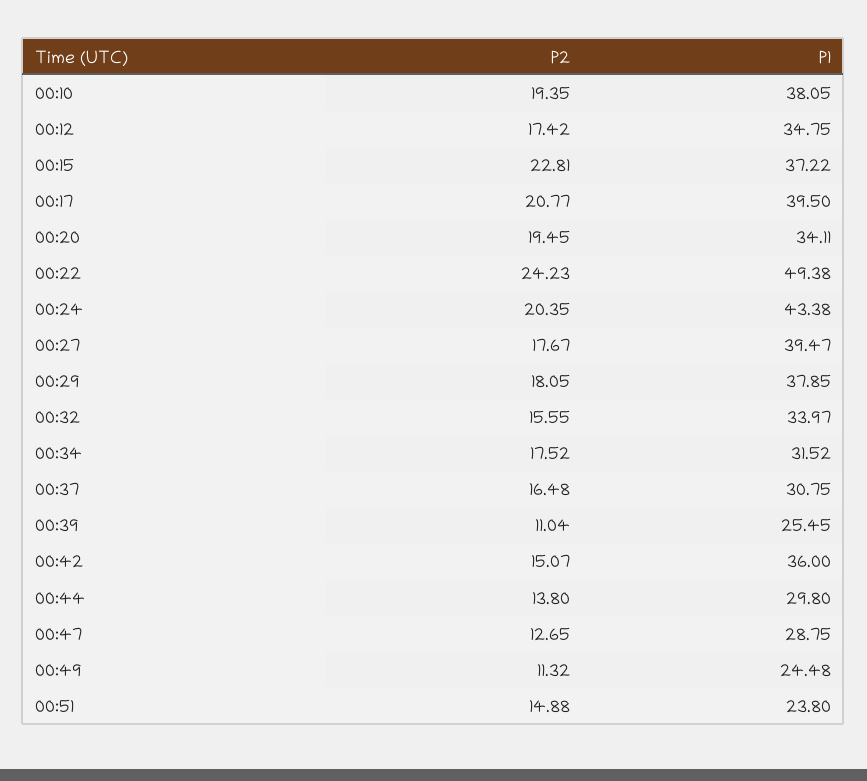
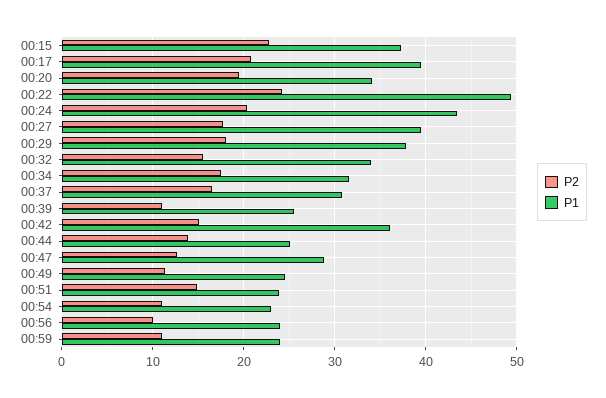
P2, 00:10: 19.35 -> none
P1, 00:10: 38.05 -> none
P2, 00:12: 17.42 -> none
P1, 00:12: 34.75 -> none
P1, 00:44: 29.8 -> 25
P2, 00:54: none -> 11
P1, 00:54: none -> 23
P2, 00:56: none -> 10
P1, 00:56: none -> 24
P2, 00:59: none -> 11
P1, 00:59: none -> 24

